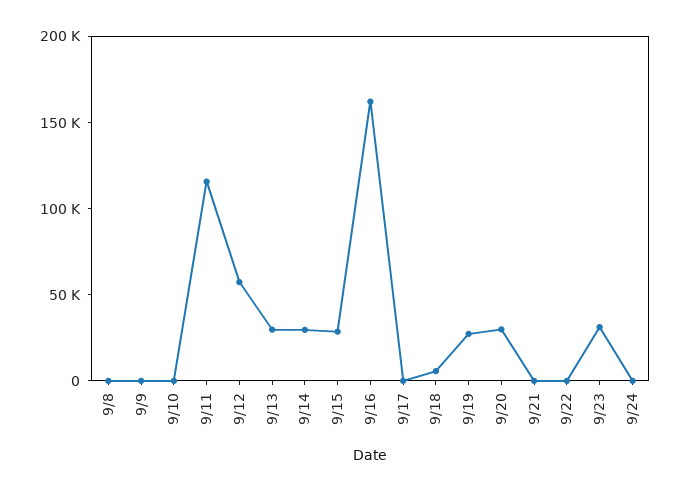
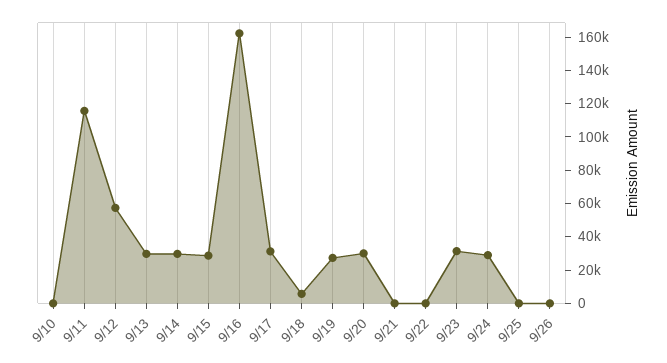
9/8: 0 -> none
9/9: 0 -> none
9/17: 0 -> 30000
9/24: 0 -> 30000
9/25: none -> 0
9/26: none -> 0

